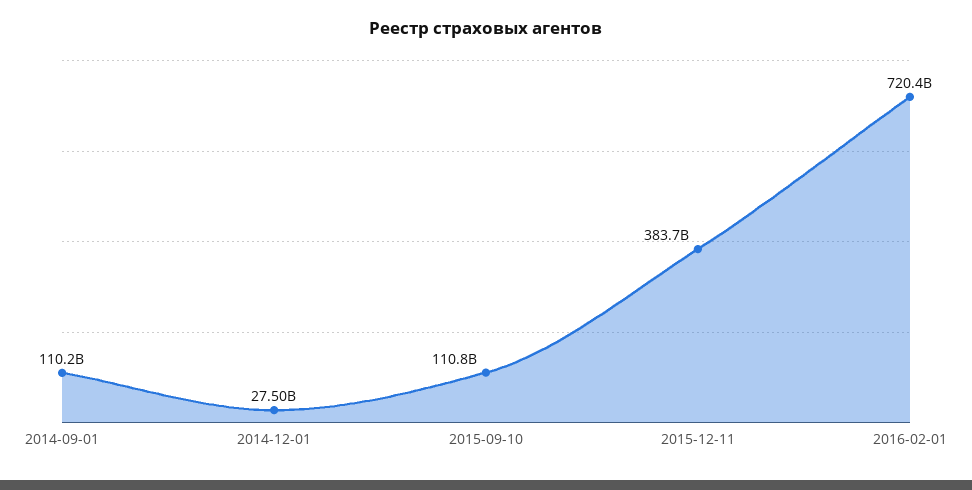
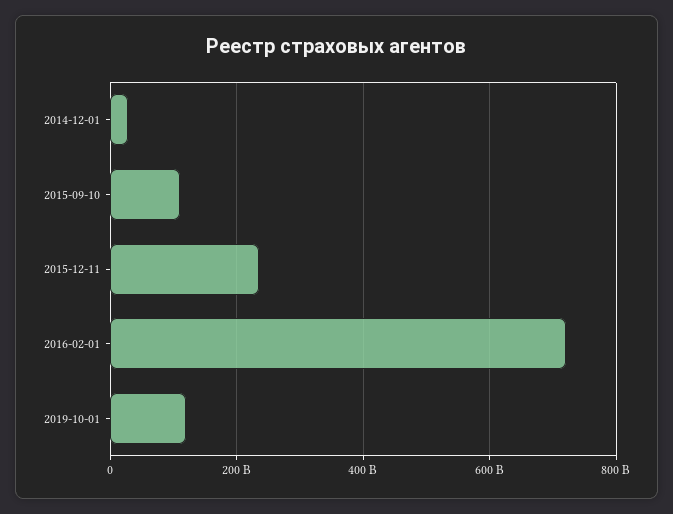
2014-09-01: 110200000000 -> none
2015-12-11: 383700000000 -> 240000000000
2019-10-01: none -> 120000000000

